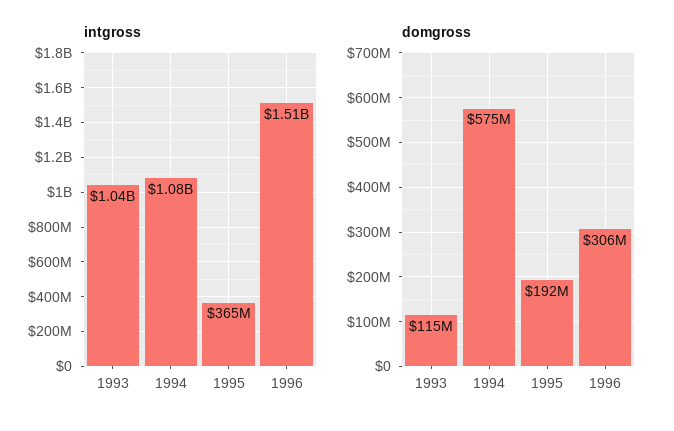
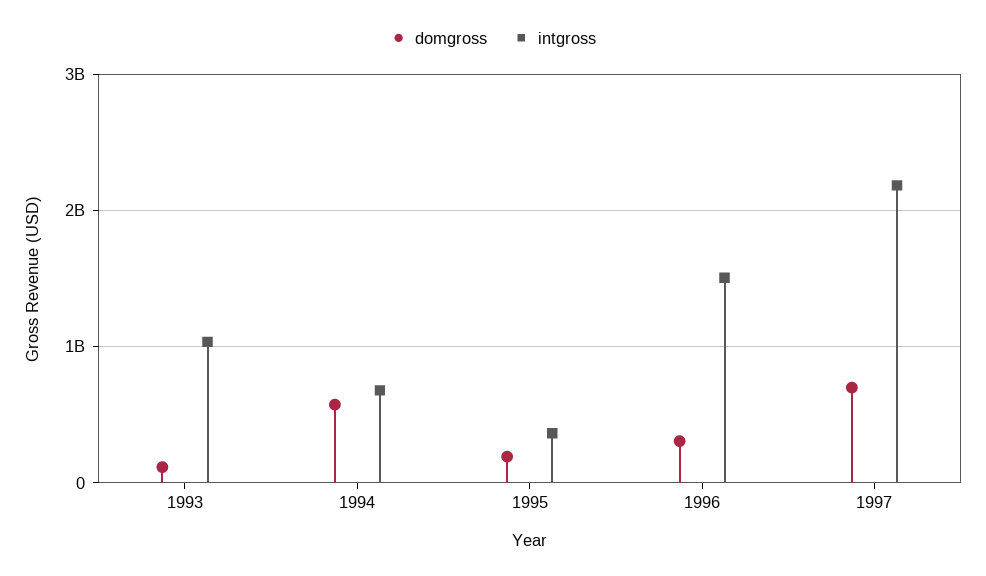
intgross, 1994: 1080000000 -> 700000000
domgross, 1997: none -> 700000000
intgross, 1997: none -> 2200000000

